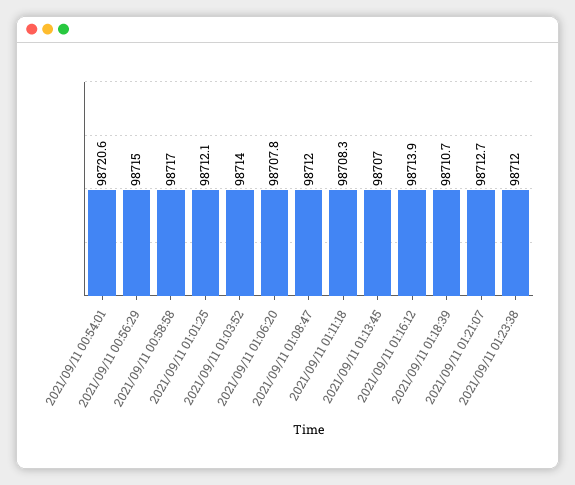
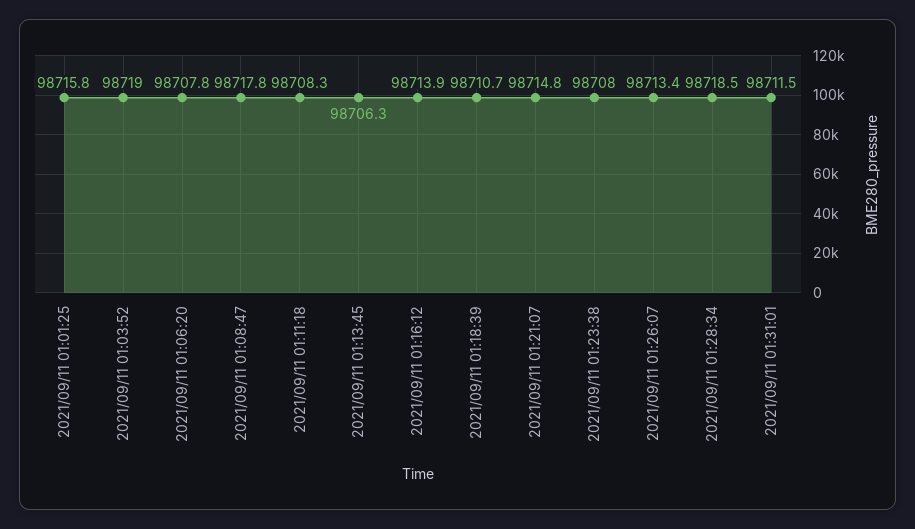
2021/09/11 00:54:01: 98720.6 -> none
2021/09/11 00:56:29: 98715 -> none
2021/09/11 00:58:58: 98717 -> none
2021/09/11 01:01:25: 98712.1 -> 98715.8
2021/09/11 01:03:52: 98714 -> 98719
2021/09/11 01:08:47: 98712 -> 98717.8
2021/09/11 01:13:45: 98707 -> 98706.3
2021/09/11 01:21:07: 98712.7 -> 98714.8
2021/09/11 01:23:38: 98712 -> 98708
2021/09/11 01:26:07: none -> 98713.4
2021/09/11 01:28:34: none -> 98718.5
2021/09/11 01:31:01: none -> 98711.5

